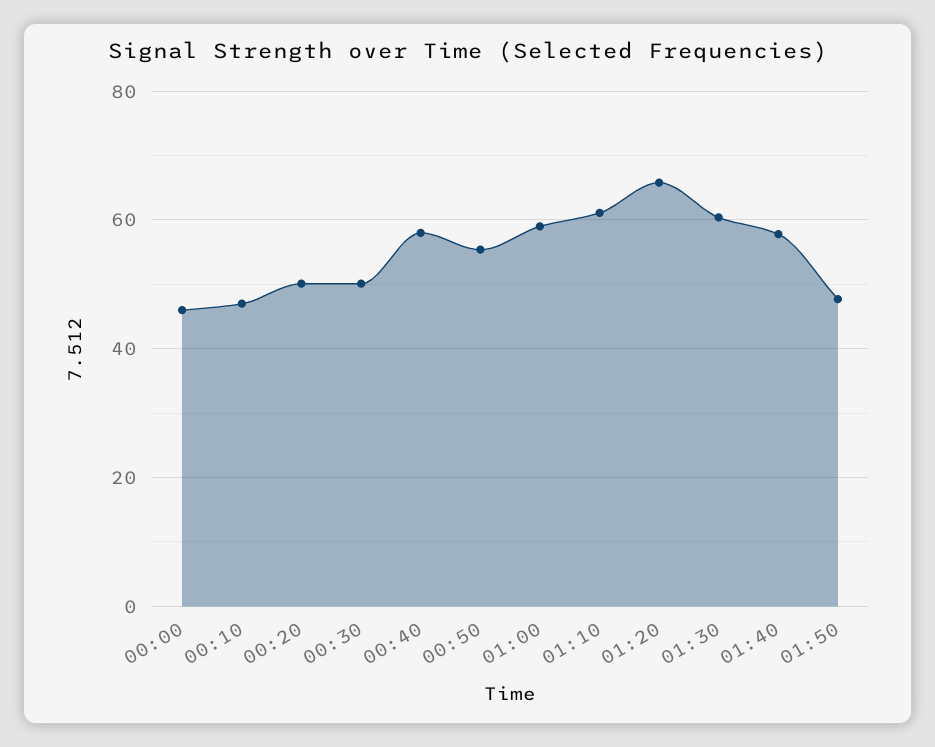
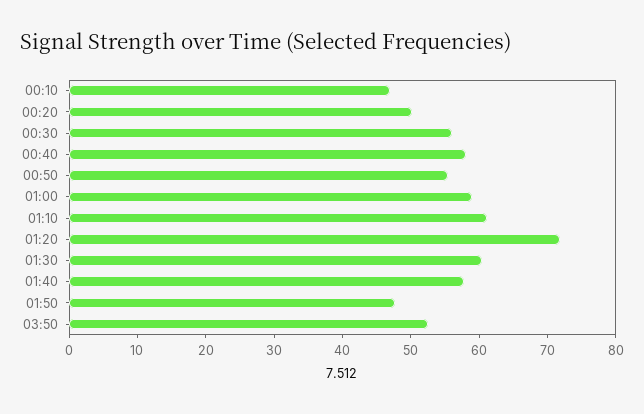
00:00: 46 -> none
00:30: 50 -> 56
01:20: 66 -> 72
03:50: none -> 52

